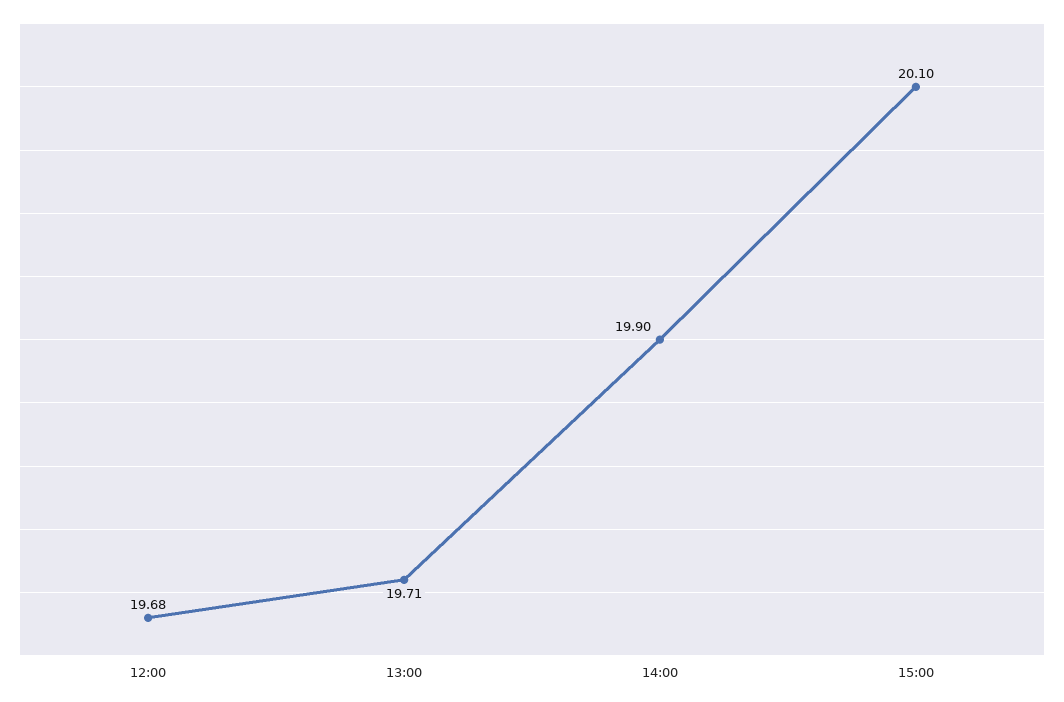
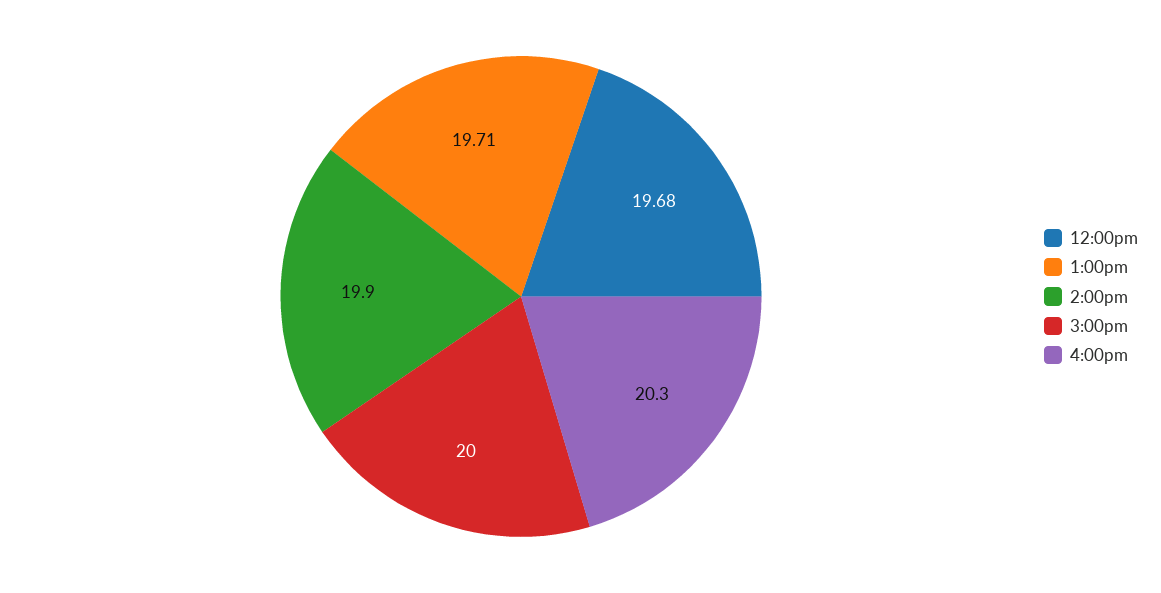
15:00: 20.1 -> 20
4:00pm: none -> 20.3

